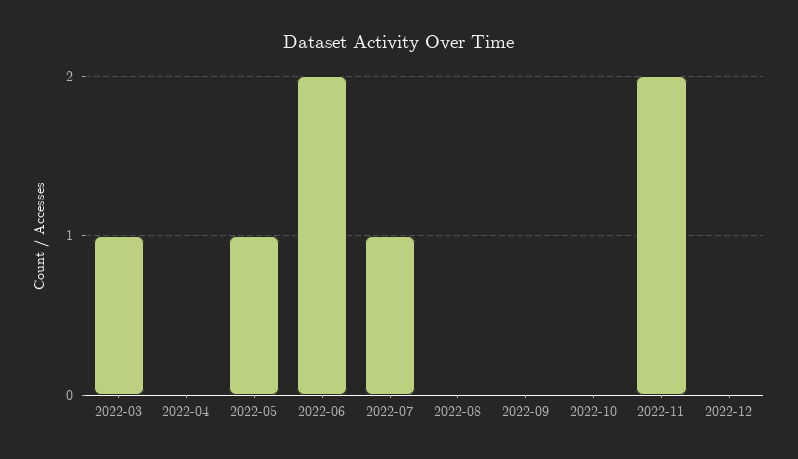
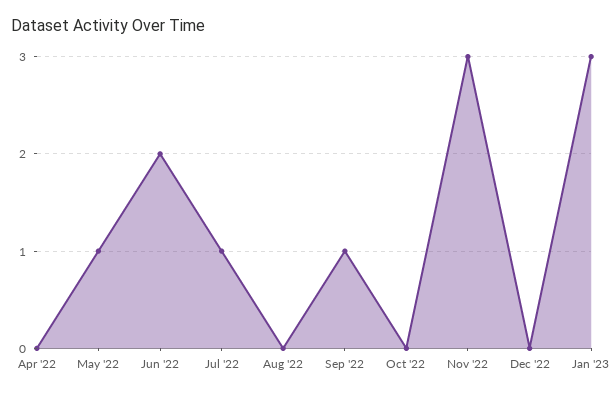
2022-03: 1 -> none
2022-09: 0 -> 1
2022-11: 2 -> 3
Jan '23: none -> 3

